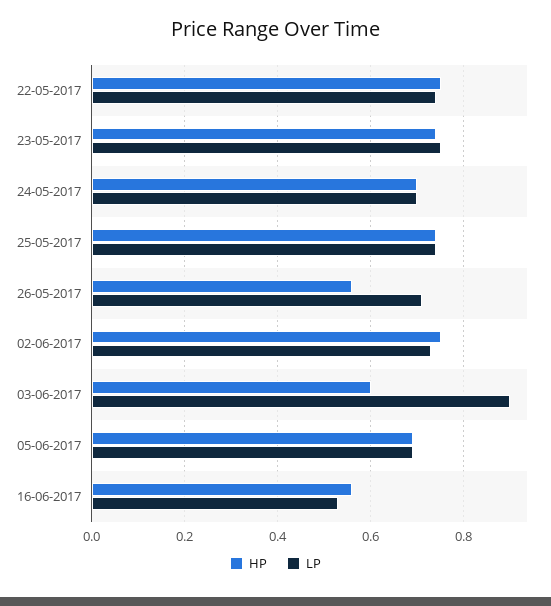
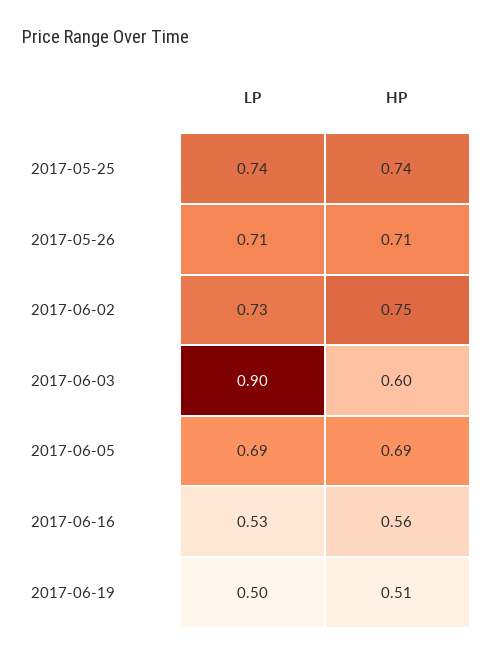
HP, 22-05-2017: 0.75 -> none
LP, 22-05-2017: 0.75 -> none
HP, 23-05-2017: 0.75 -> none
LP, 23-05-2017: 0.75 -> none
HP, 24-05-2017: 0.7 -> none
LP, 24-05-2017: 0.7 -> none
HP, 26-05-2017: 0.55 -> 0.71
LP, 2017-06-19: none -> 0.5
HP, 2017-06-19: none -> 0.51

